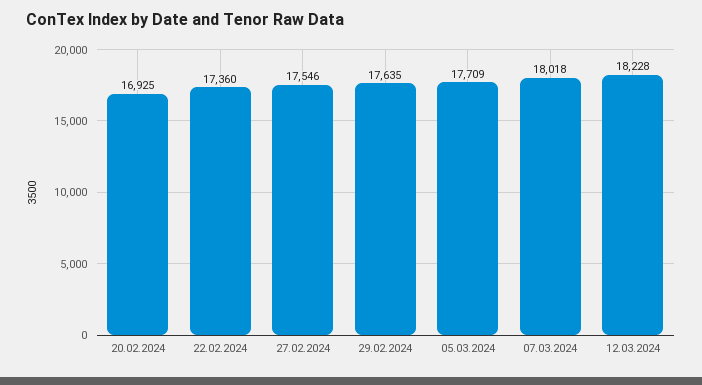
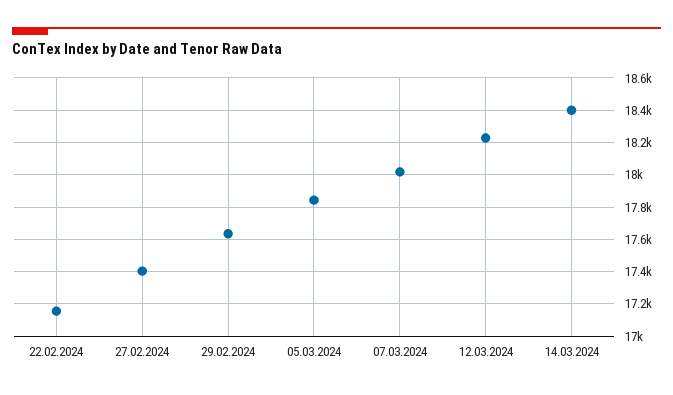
20.02.2024: 16925 -> none
22.02.2024: 17360 -> 17150
27.02.2024: 17546 -> 17400
05.03.2024: 17709 -> 17850
14.03.2024: none -> 18400

